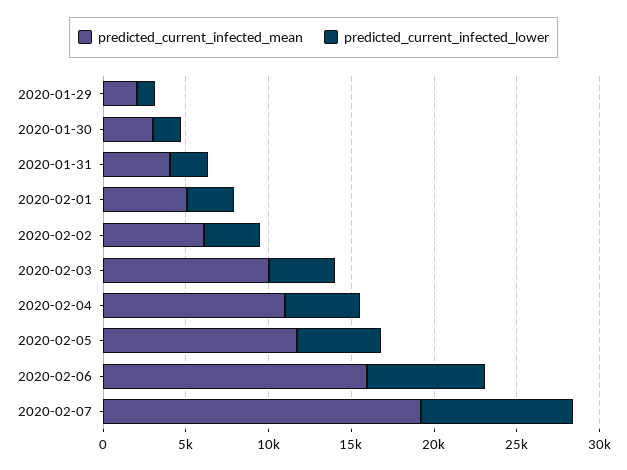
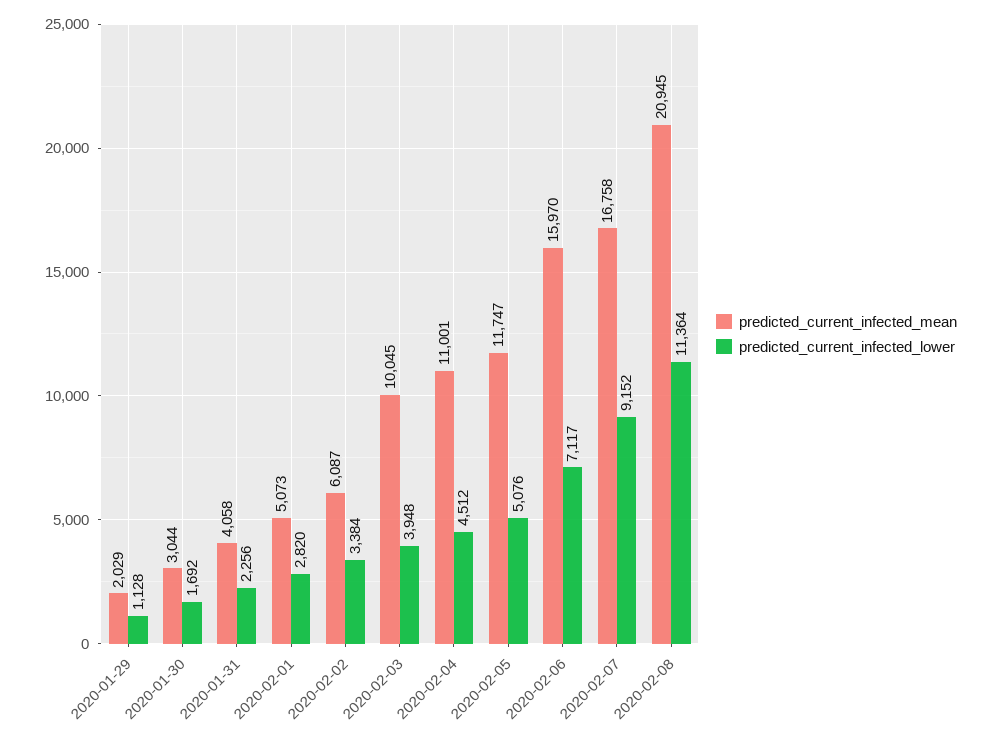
predicted_current_infected_mean, 2020-02-07: 19000 -> 16758
predicted_current_infected_mean, 2020-02-08: none -> 20945
predicted_current_infected_lower, 2020-02-08: none -> 11364

